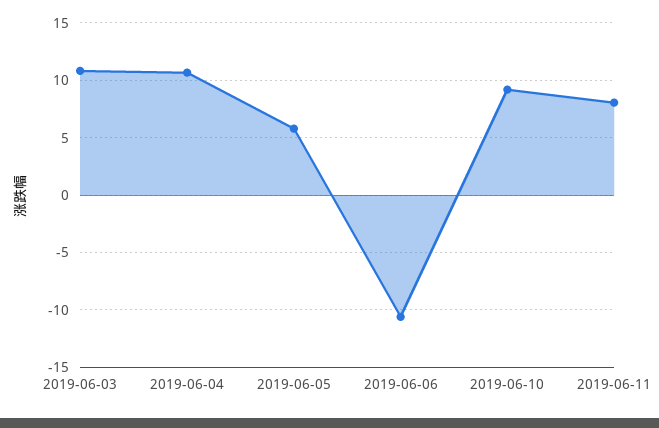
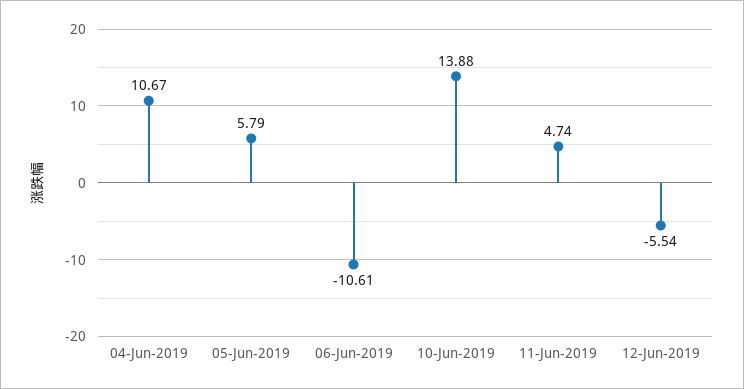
2019-06-03: 11 -> none
2019-06-10: 9 -> 13.88
2019-06-11: 8 -> 4.74
12-Jun-2019: none -> -5.54

